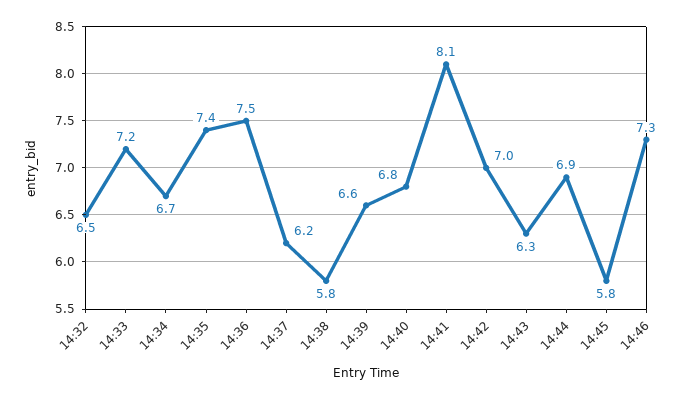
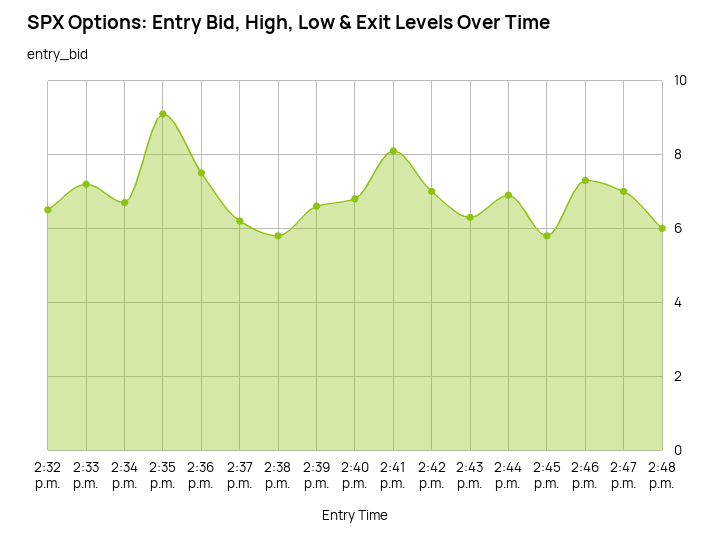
14:35: 7.4 -> 9
2:47 p.m.: none -> 7
2:48 p.m.: none -> 6

